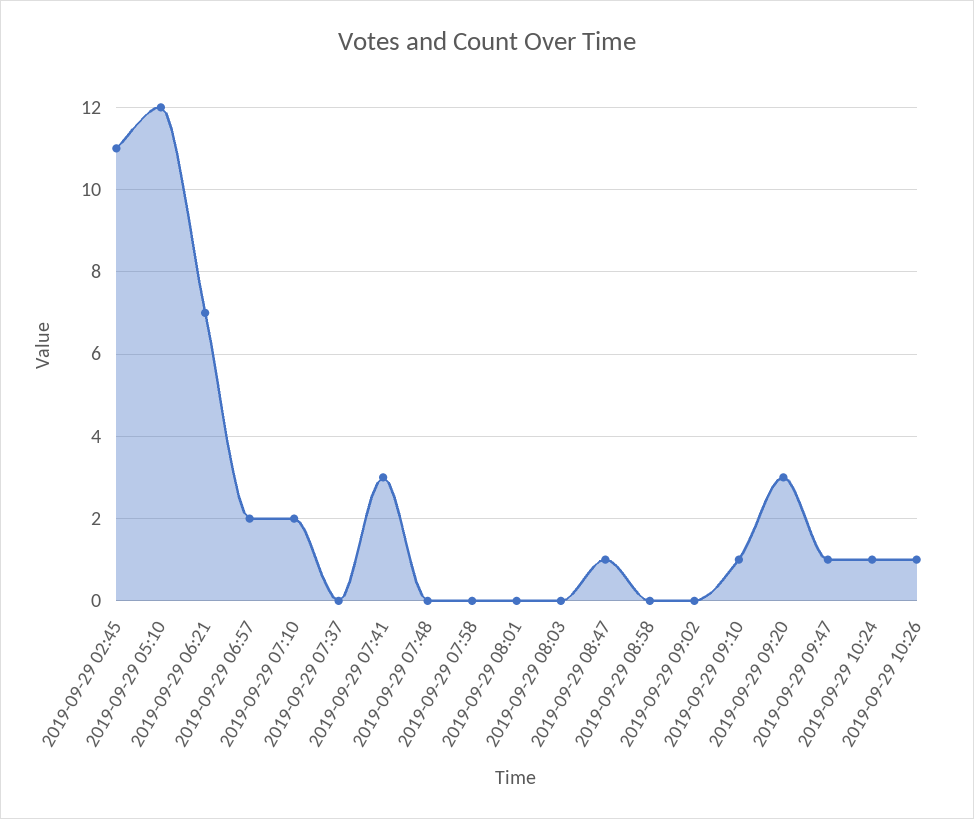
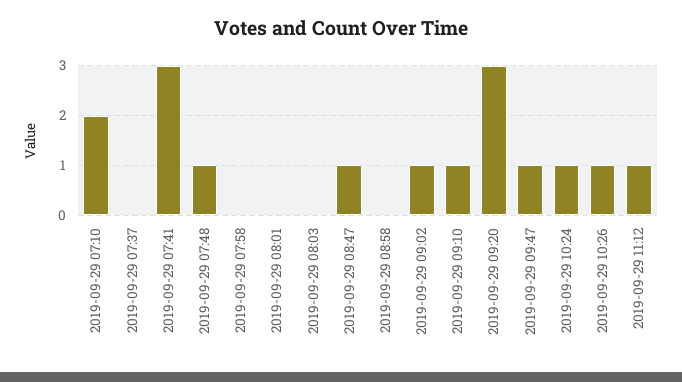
2019-09-29 02:45: 11 -> none
2019-09-29 05:10: 12 -> none
2019-09-29 06:21: 7 -> none
2019-09-29 06:57: 2 -> none
2019-09-29 07:48: 0 -> 1
2019-09-29 09:02: 0 -> 1
2019-09-29 11:12: none -> 1

